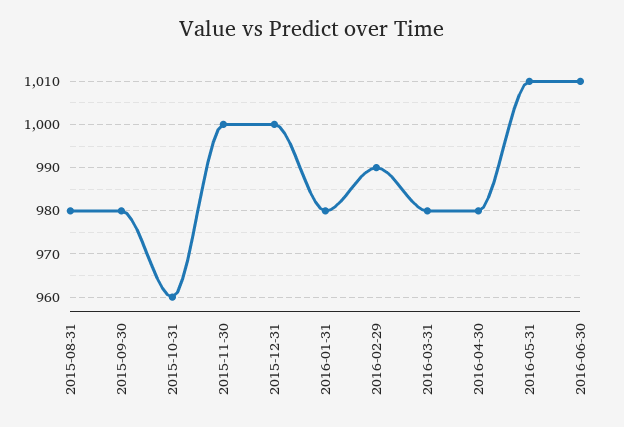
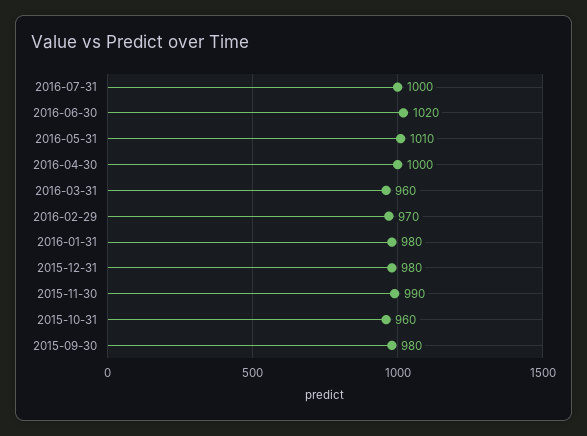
2015-08-31: 980 -> none
2015-11-30: 1000 -> 990
2015-12-31: 1000 -> 980
2016-02-29: 990 -> 970
2016-03-31: 980 -> 960
2016-04-30: 980 -> 1000
2016-06-30: 1010 -> 1020
2016-07-31: none -> 1000

